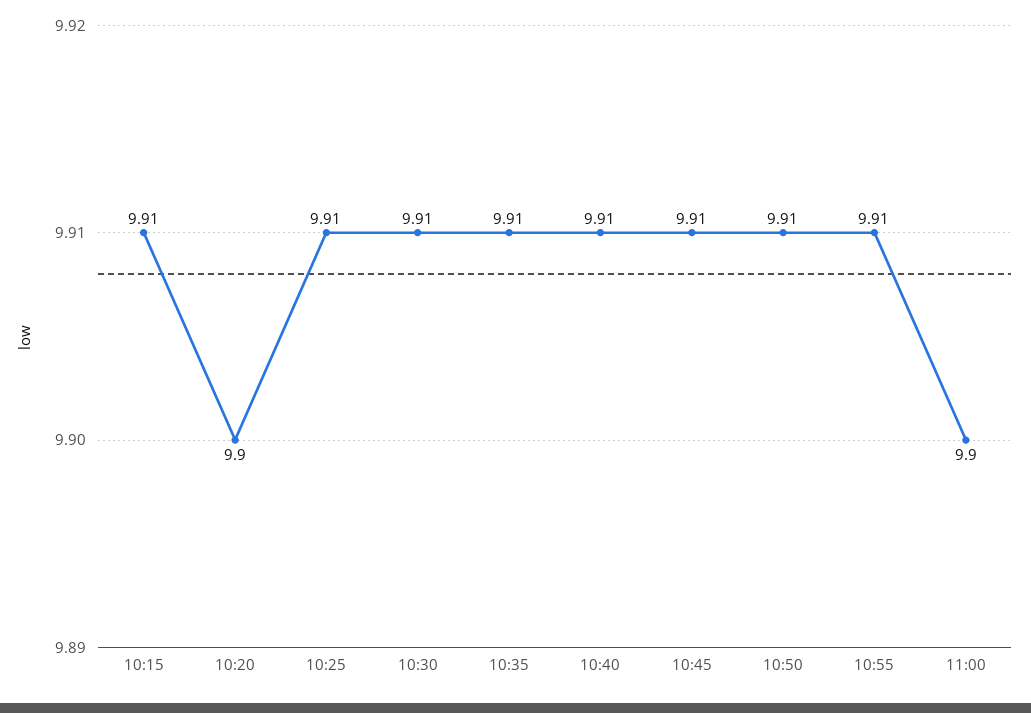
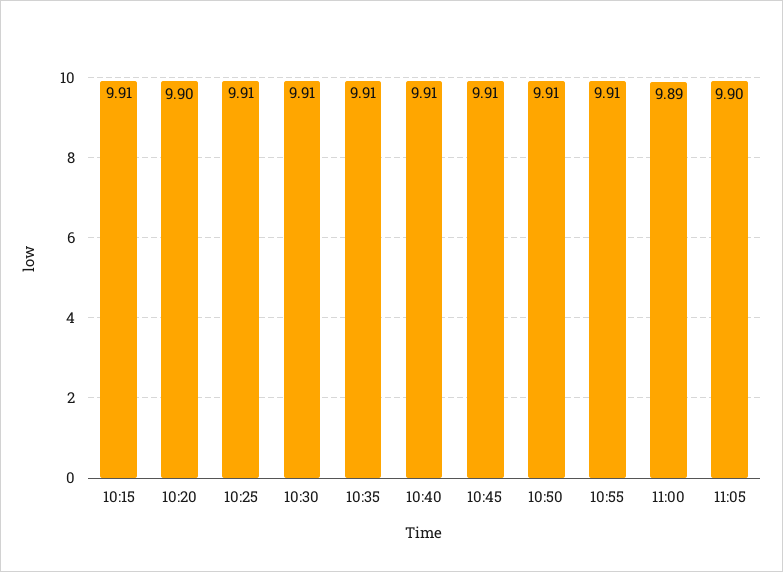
11:00: 9.9 -> 9.89
11:05: none -> 9.9

